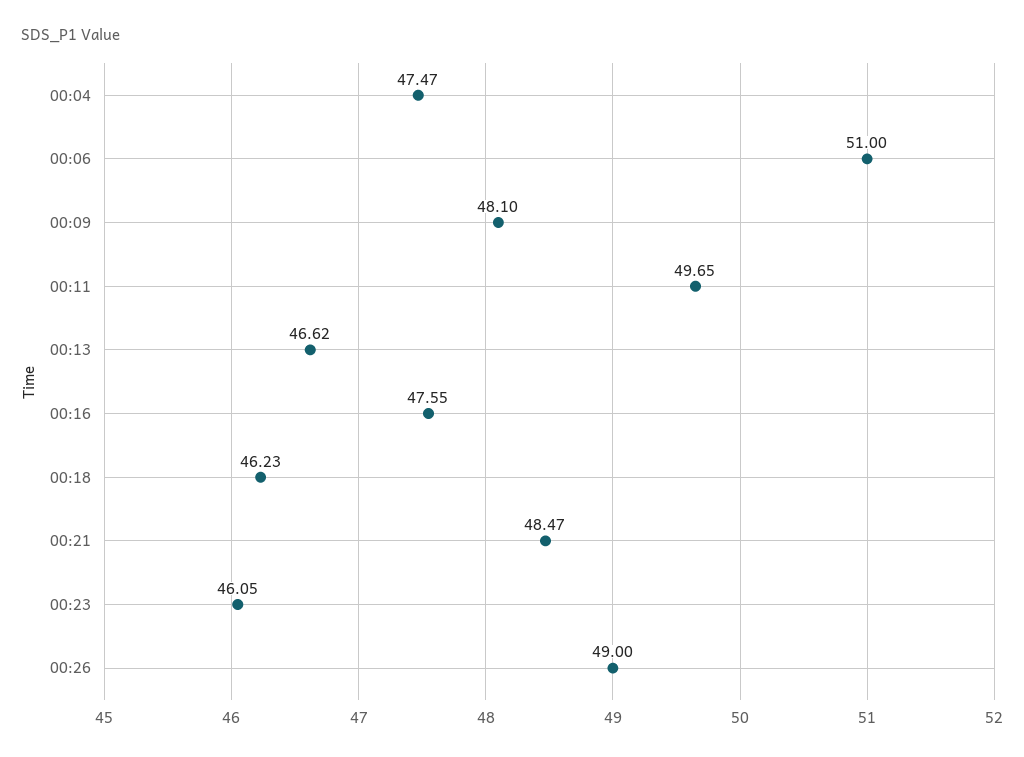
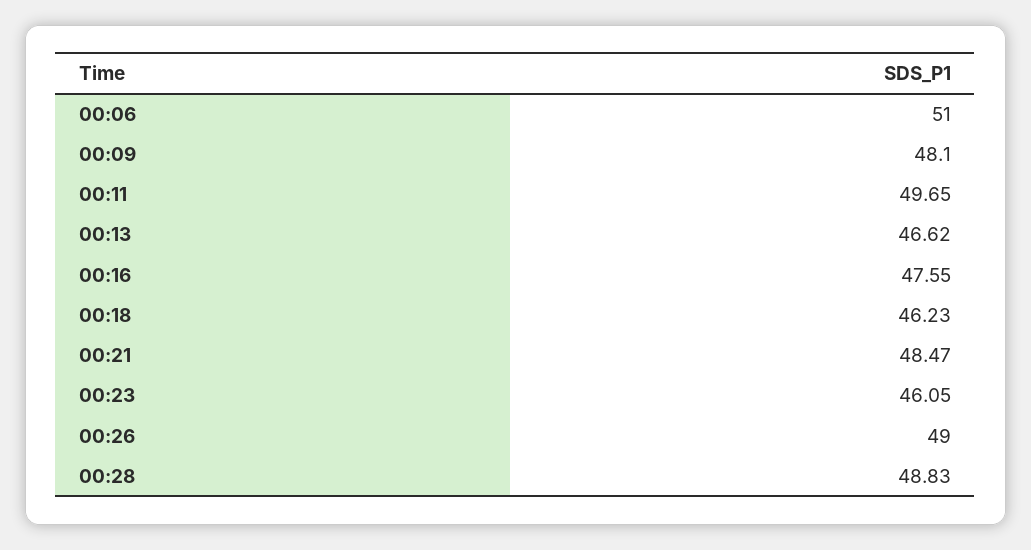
00:04: 47.47 -> none
00:28: none -> 48.83

